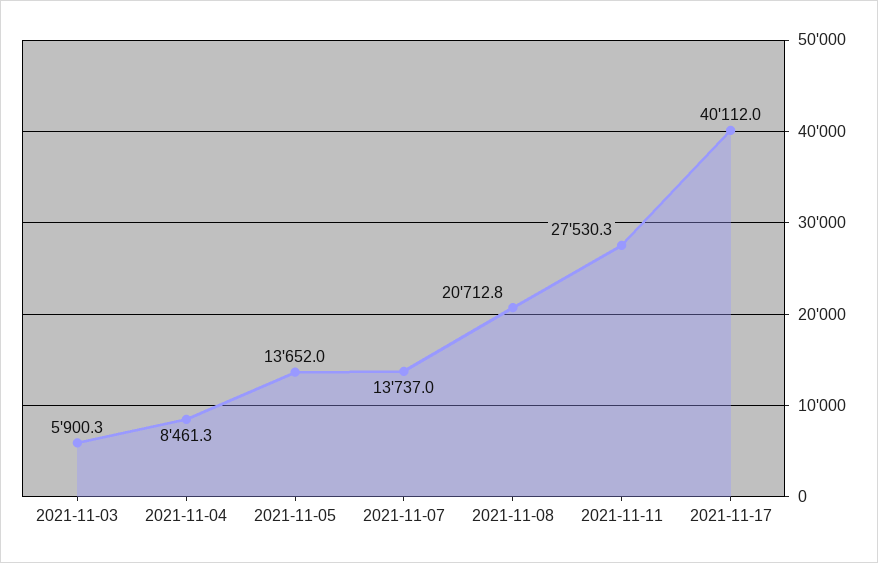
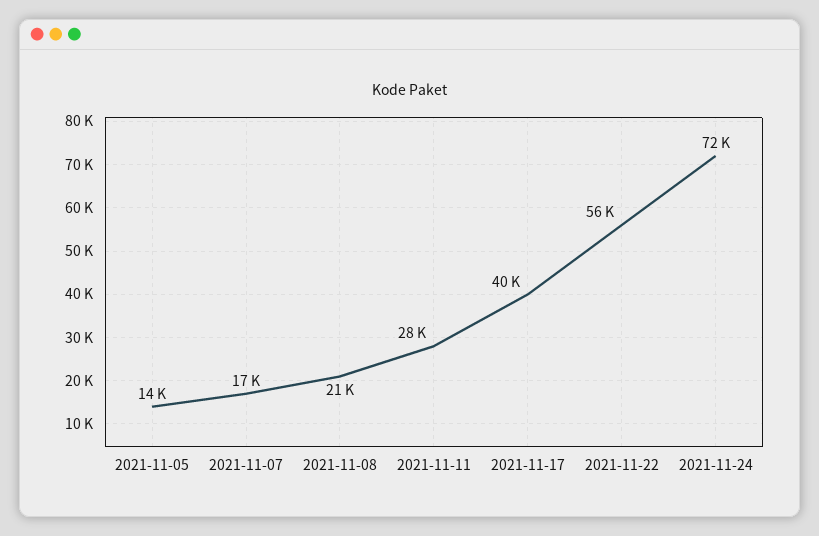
2021-11-03: 5900.3 -> none
2021-11-04: 8461.3 -> none
2021-11-07: 13737 -> 17000
2021-11-22: none -> 56000
2021-11-24: none -> 72000

